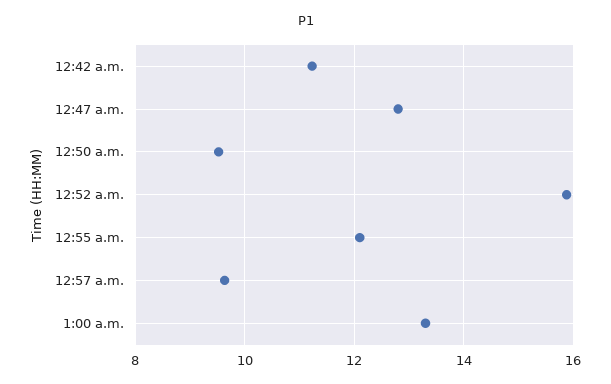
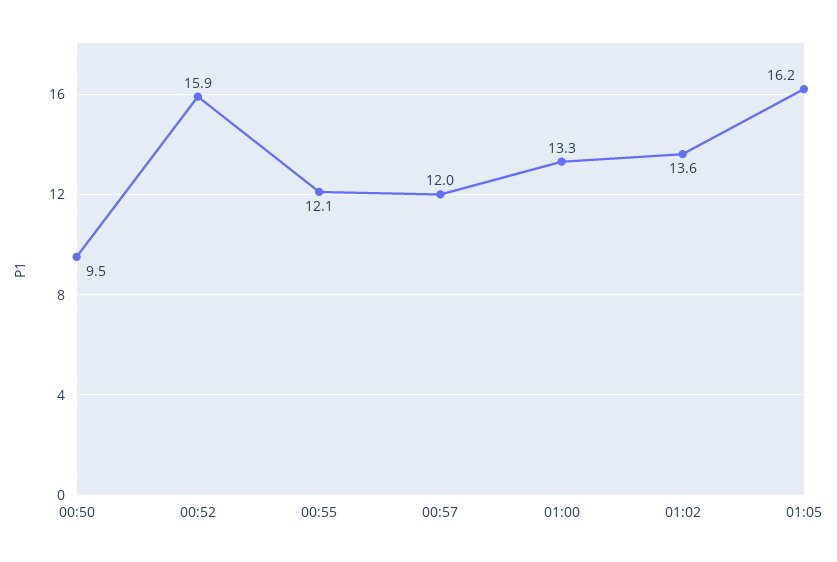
12:42 a.m.: 11.2 -> none
12:47 a.m.: 12.8 -> none
12:57 a.m.: 9.6 -> 12
01:02: none -> 13.6
01:05: none -> 16.2

